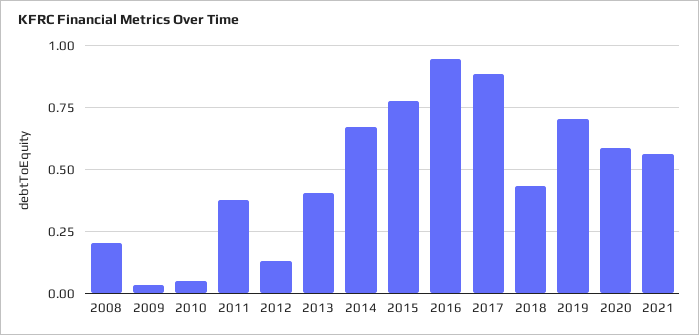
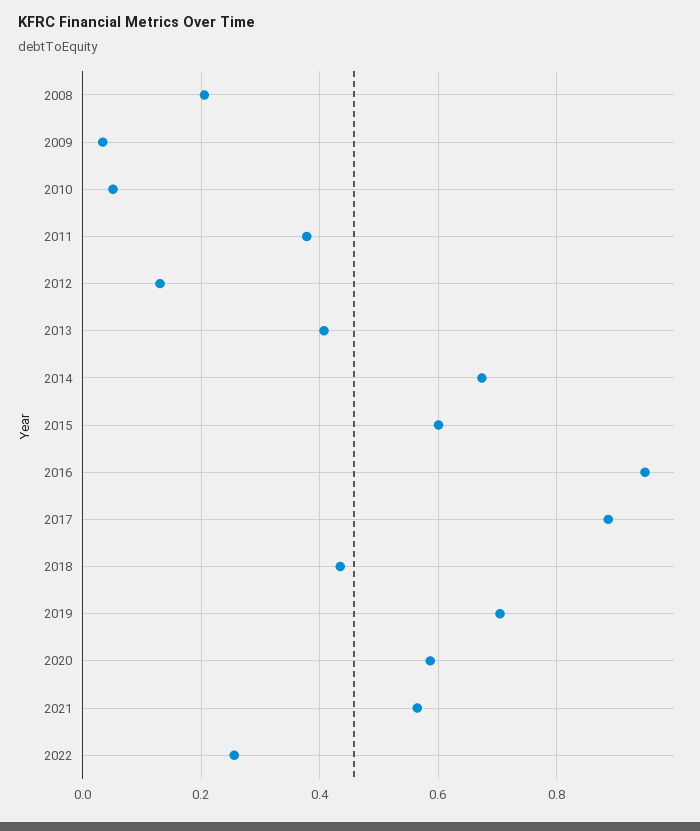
2015: 0.775 -> 0.6
2022: none -> 0.26

